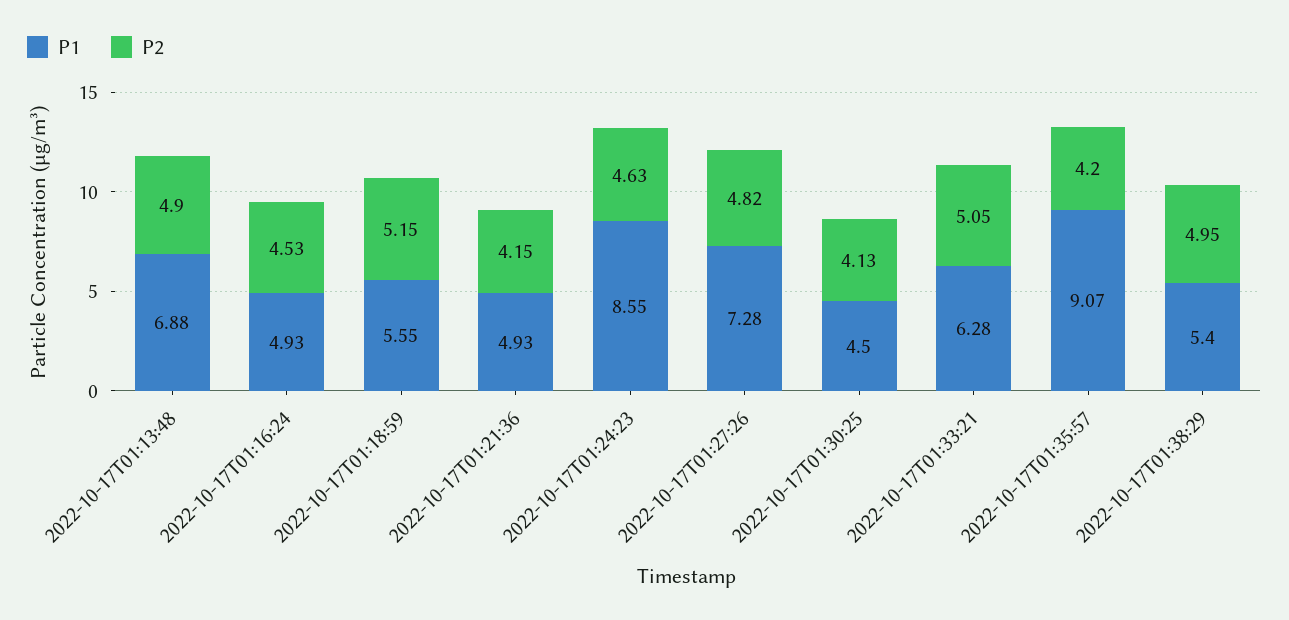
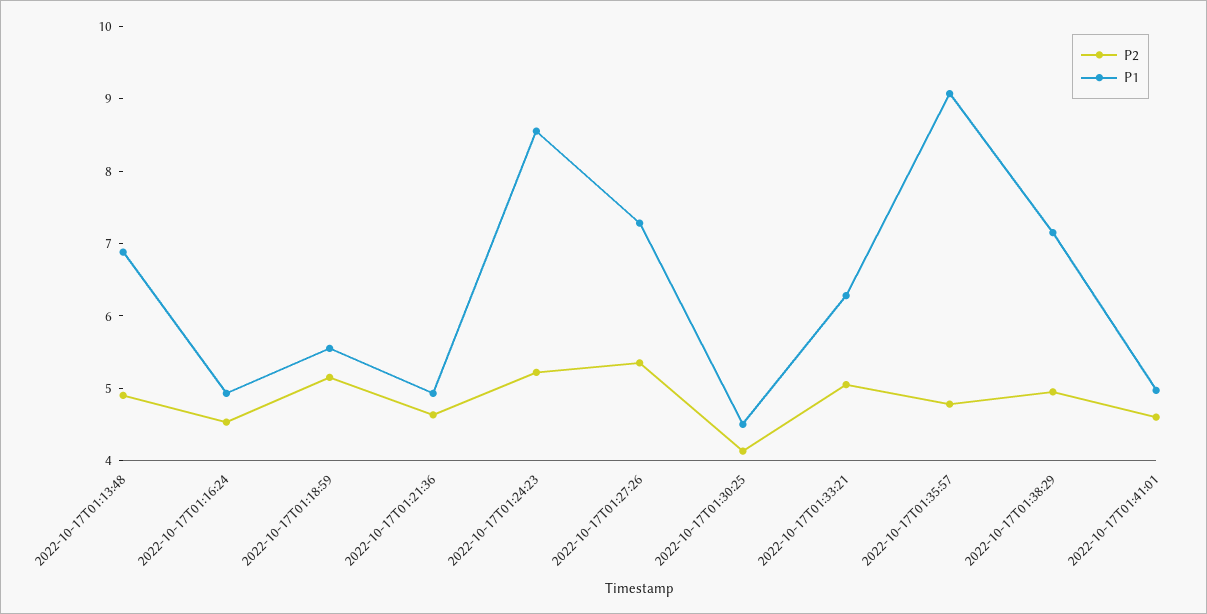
P2, 2022-10-17T01:21:36: 4.15 -> 4.6
P2, 2022-10-17T01:24:23: 4.63 -> 5.2
P2, 2022-10-17T01:27:26: 4.82 -> 5.4
P2, 2022-10-17T01:35:57: 4.2 -> 4.8
P1, 2022-10-17T01:38:29: 5.4 -> 7.2
P2, 2022-10-17T01:41:01: none -> 4.6
P1, 2022-10-17T01:41:01: none -> 5

